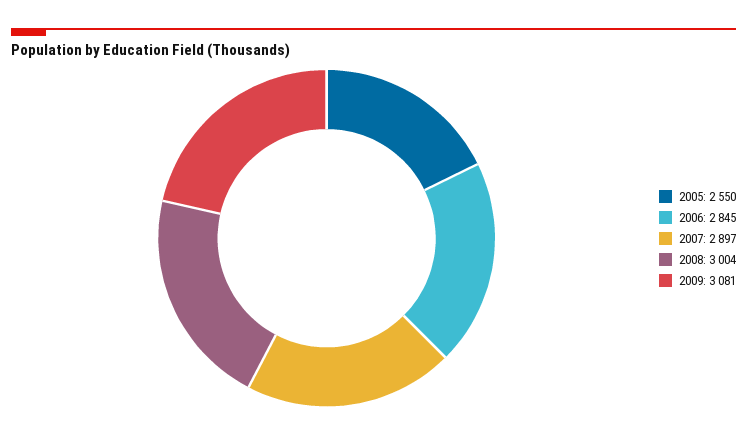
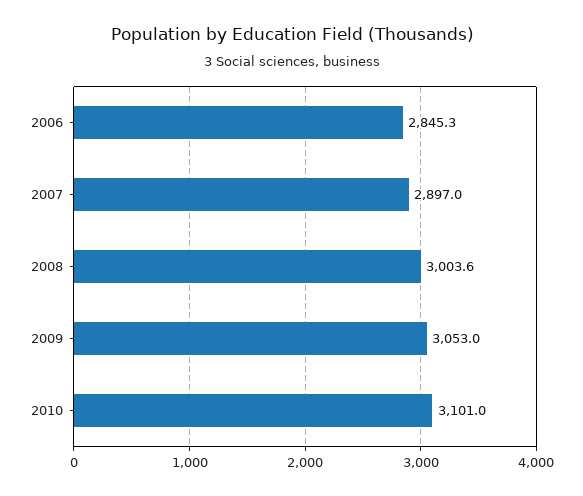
2005: 2550 -> none
2009: 3081 -> 3053
2010: none -> 3101

